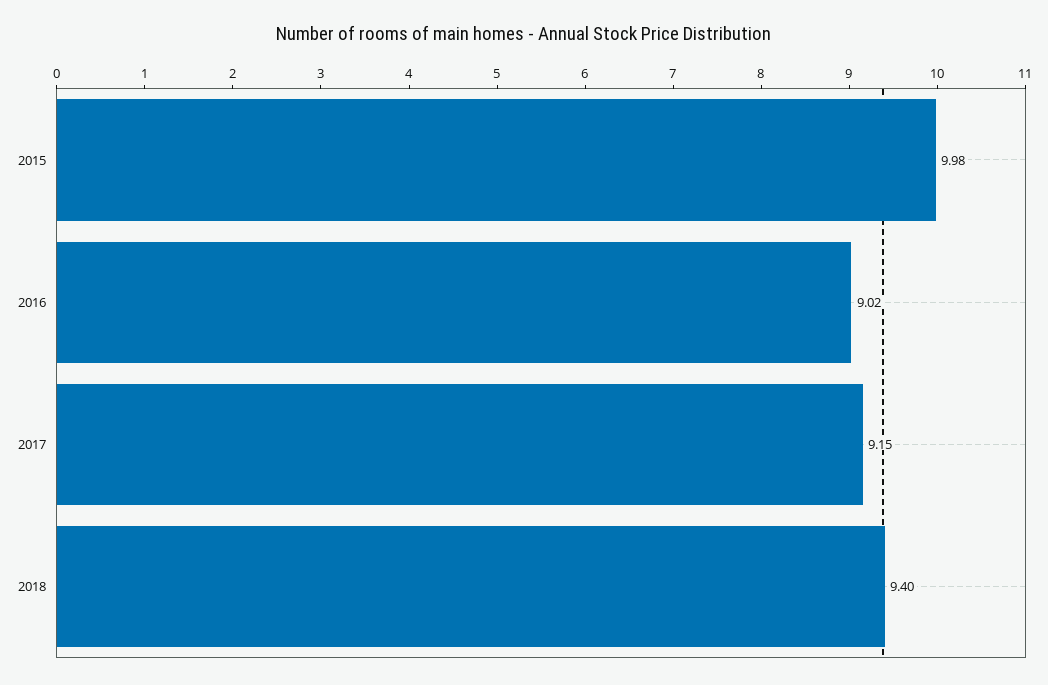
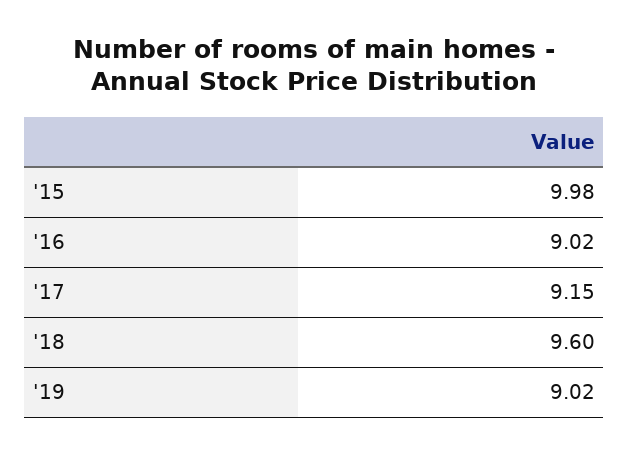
2018: 9.4 -> 9.6
'19: none -> 9.02

